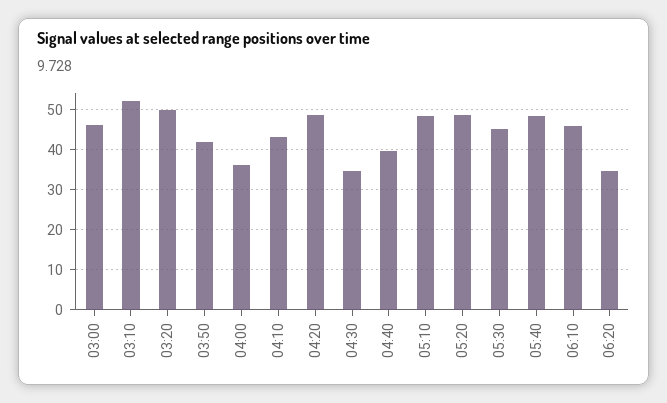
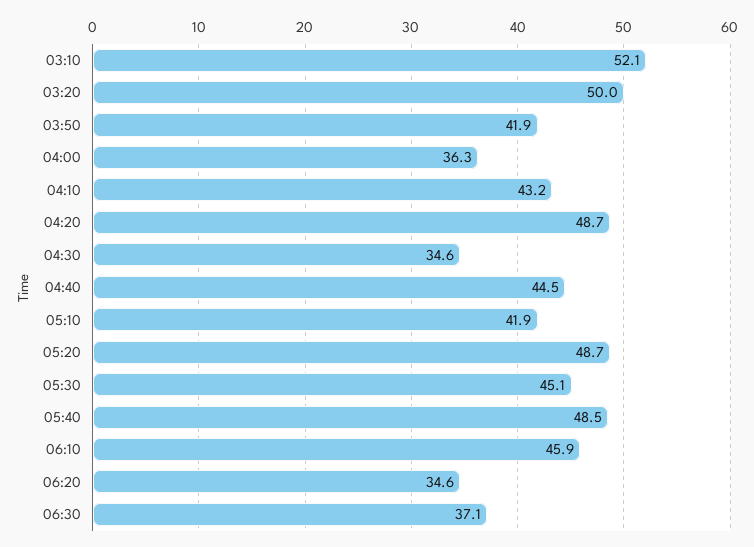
03:00: 46 -> none
04:40: 40 -> 44.5
05:10: 48 -> 41.9
06:30: none -> 37.1

